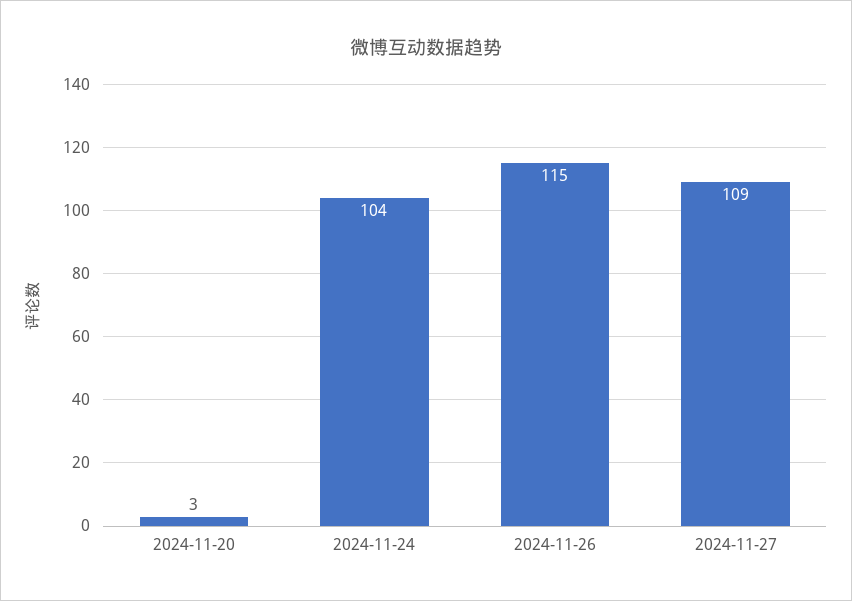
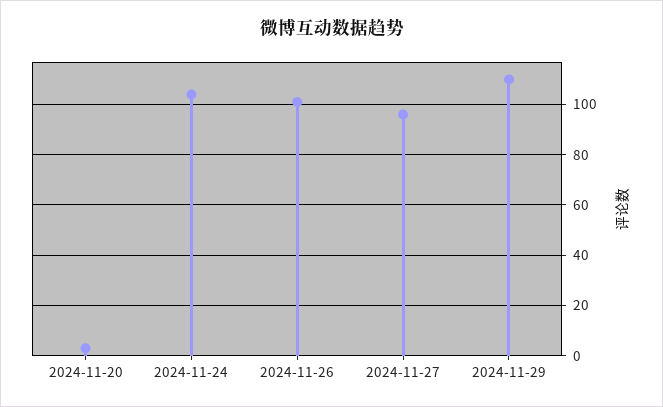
2024-11-26: 115 -> 100
2024-11-27: 109 -> 95
2024-11-29: none -> 110

